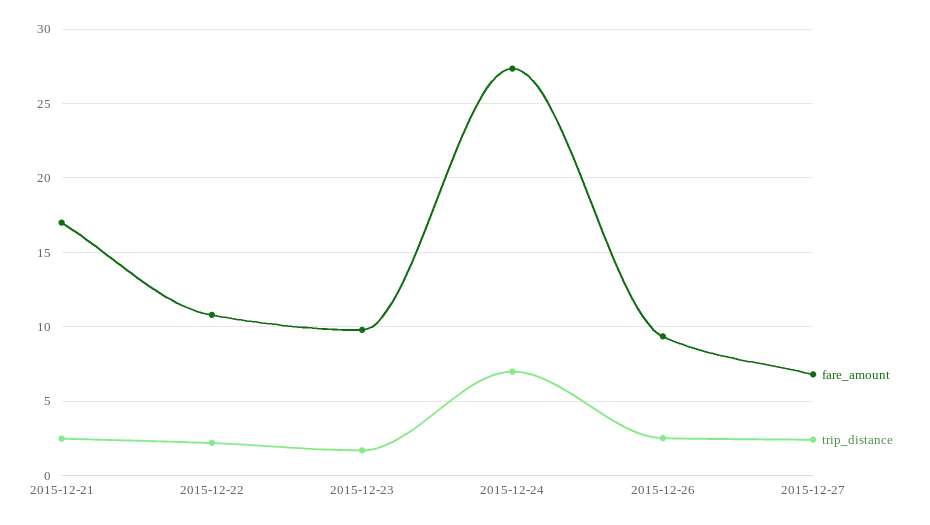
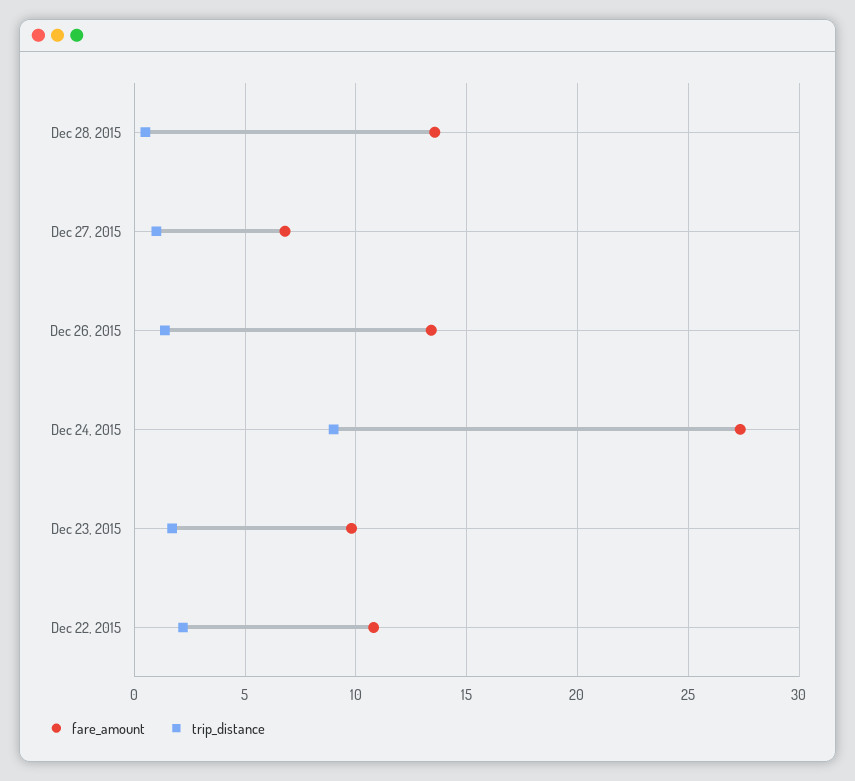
fare_amount, 2015-12-21: 17 -> none
trip_distance, 2015-12-21: 2.5 -> none
trip_distance, 2015-12-24: 7 -> 9
fare_amount, 2015-12-26: 9.5 -> 13.5
trip_distance, 2015-12-26: 2.5 -> 1.5
trip_distance, 2015-12-27: 2.5 -> 1
fare_amount, Dec 28, 2015: none -> 13.5
trip_distance, Dec 28, 2015: none -> 0.5

